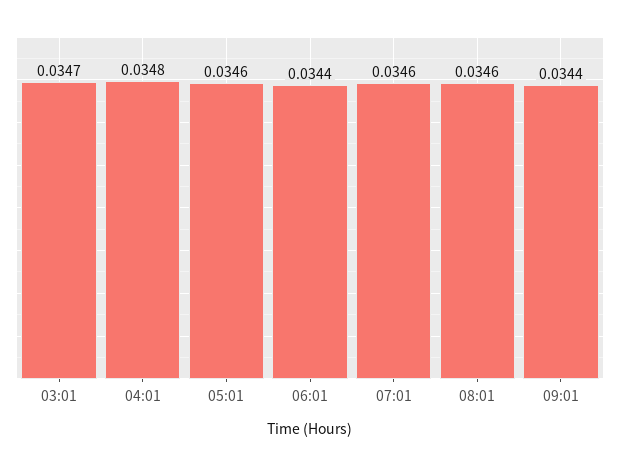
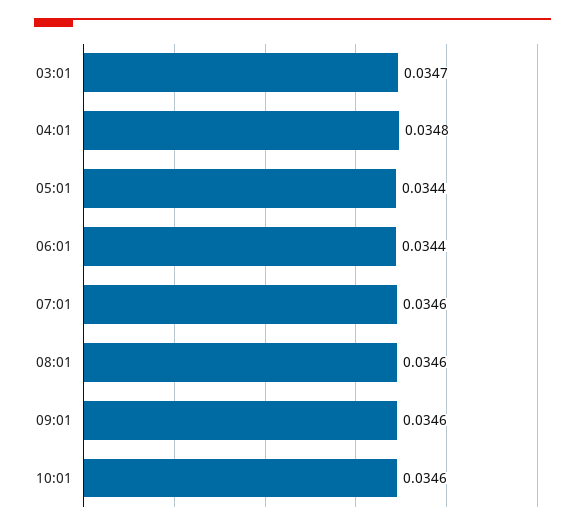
05:01: 0.0346 -> 0.0344
09:01: 0.0344 -> 0.0346
10:01: none -> 0.0346

